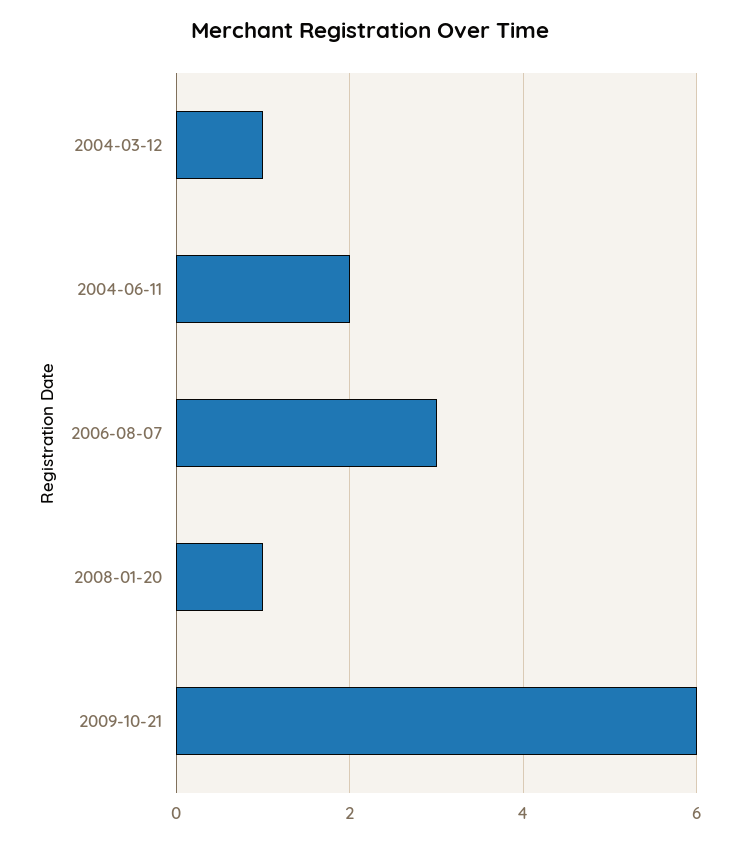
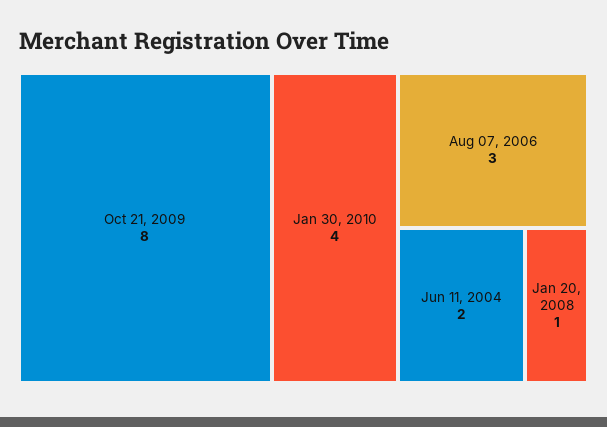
2004-03-12: 1 -> none
2009-10-21: 6 -> 8
Jan 30, 2010: none -> 4

